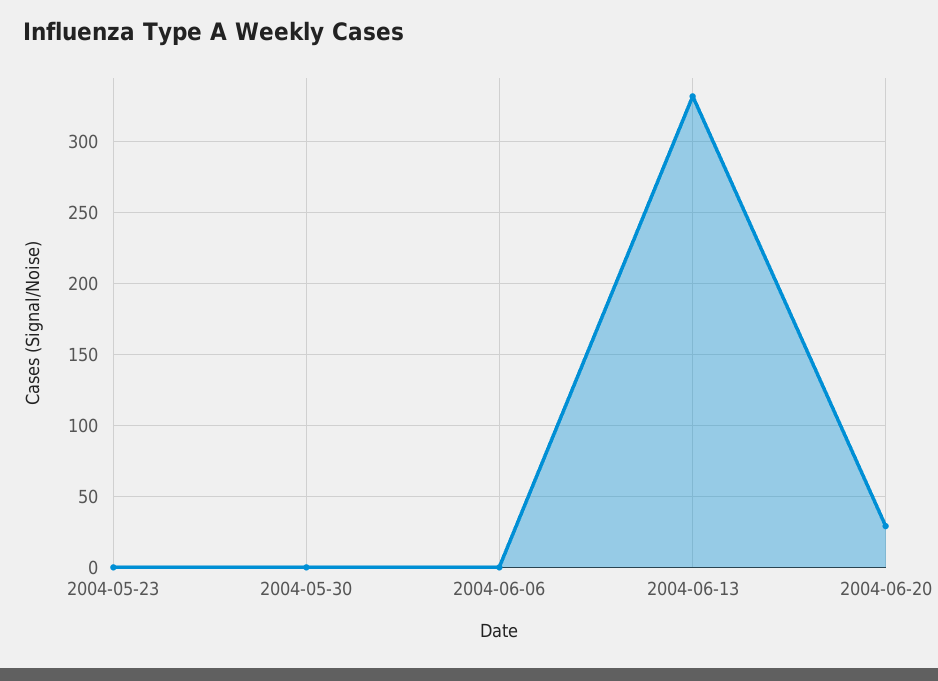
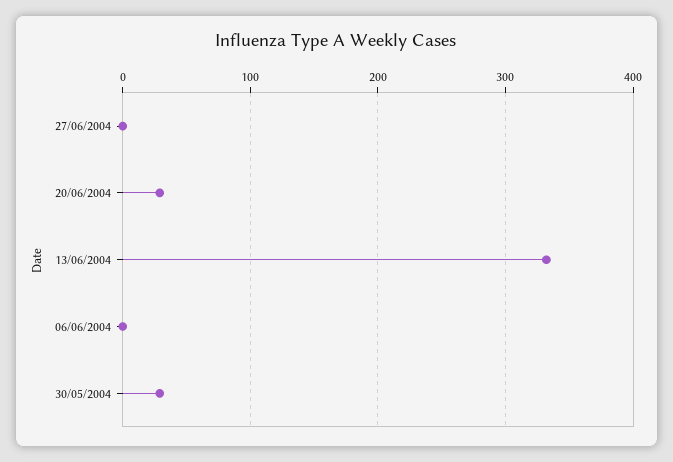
2004-05-23: 0 -> none
2004-05-30: 0 -> 30
27/06/2004: none -> 0

